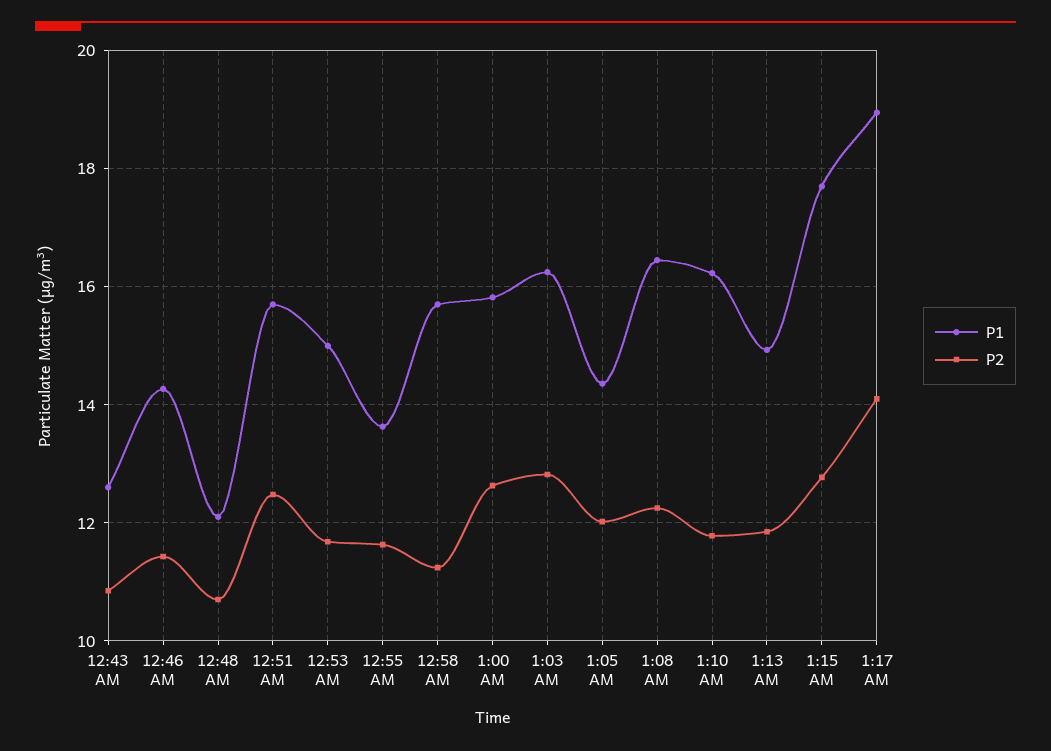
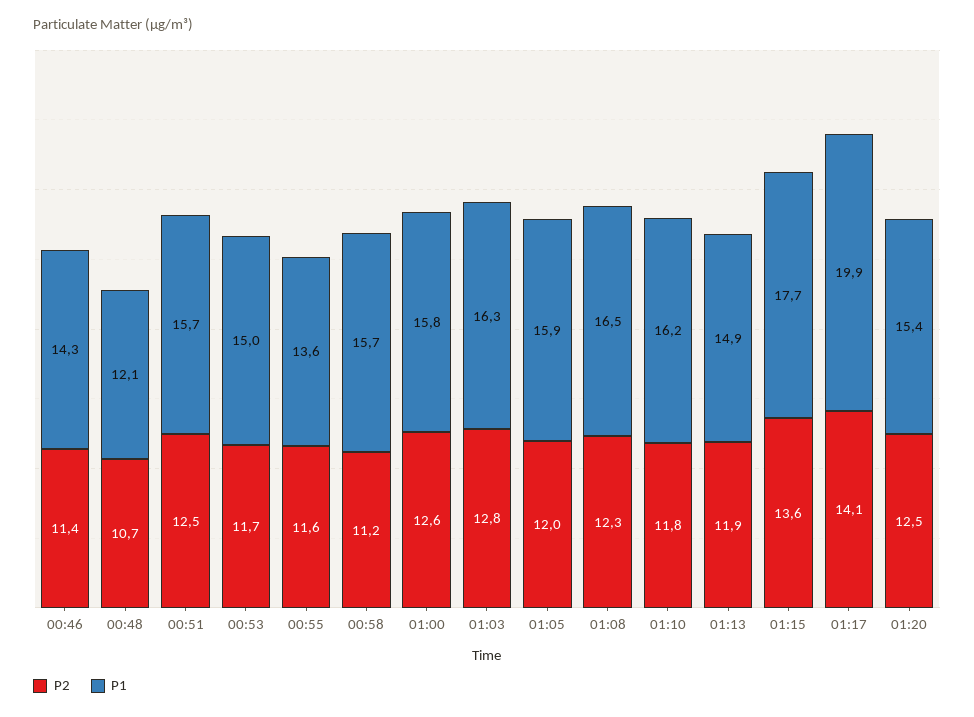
P1, 12:43 AM: 12.6 -> none
P2, 12:43 AM: 10.8 -> none
P1, 1:05 AM: 14.4 -> 15.9
P2, 1:15 AM: 12.8 -> 13.6
P1, 1:17 AM: 19 -> 19.9
P2, 01:20: none -> 12.5
P1, 01:20: none -> 15.4

